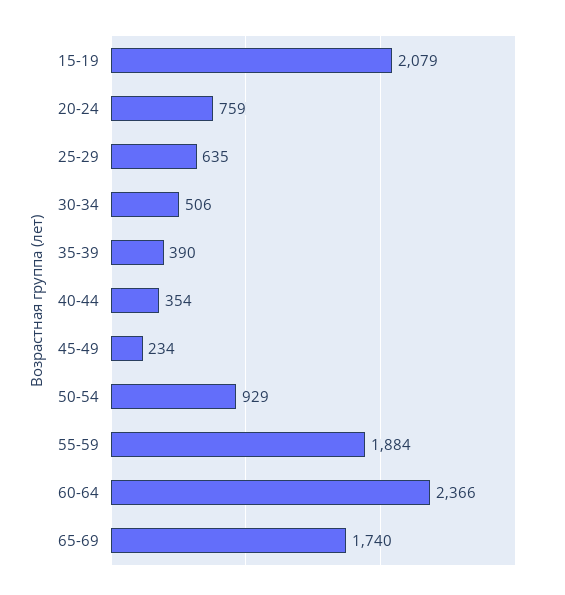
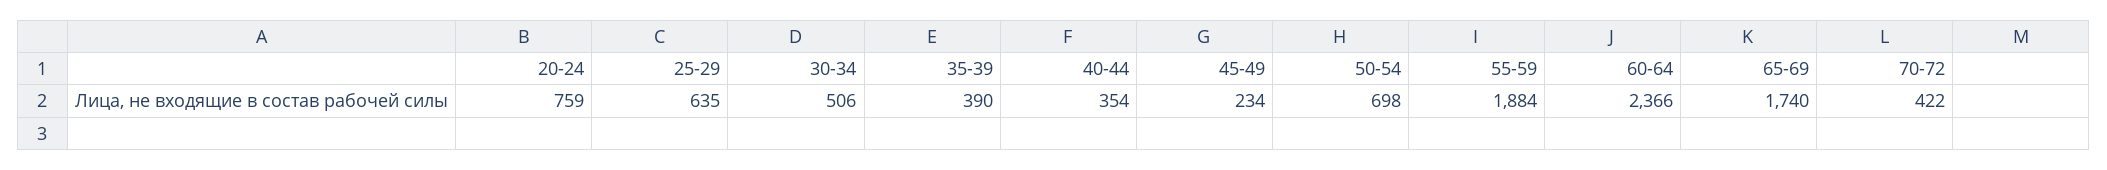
15-19: 2079 -> none
50-54: 929 -> 698
70-72: none -> 422

